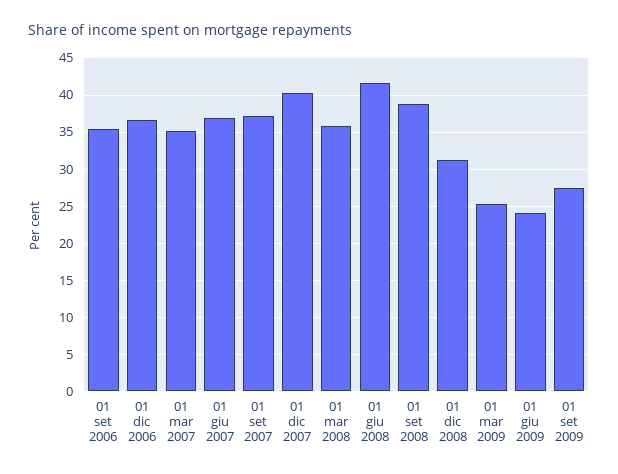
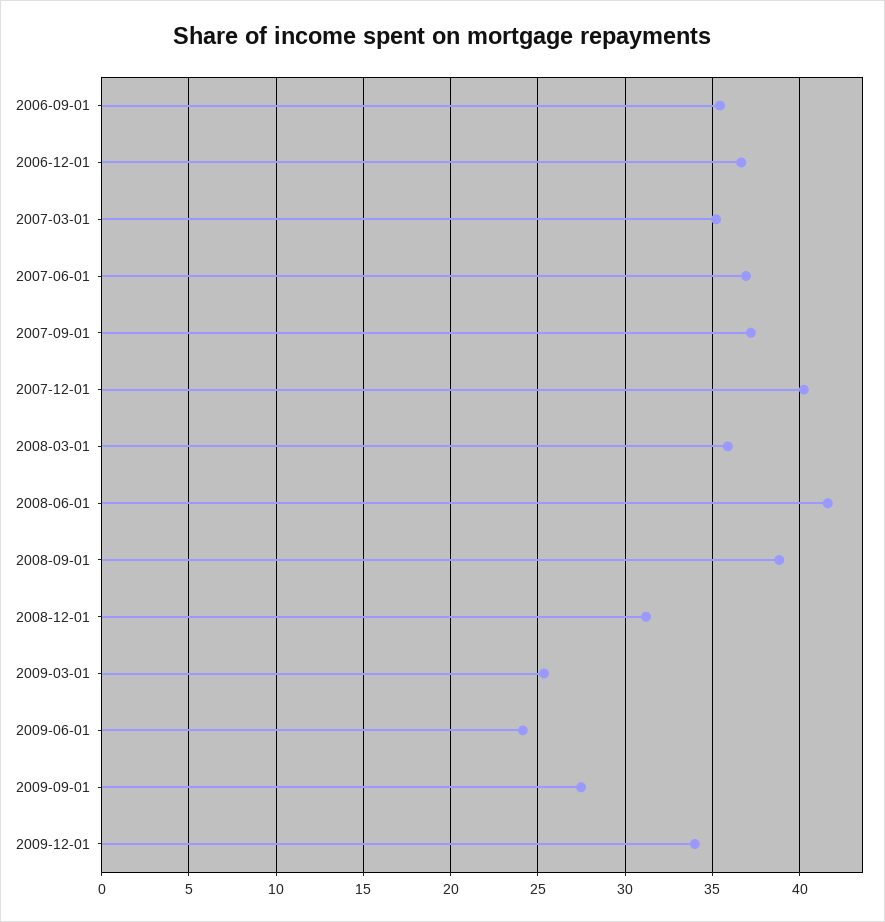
2009-12-01: none -> 34

